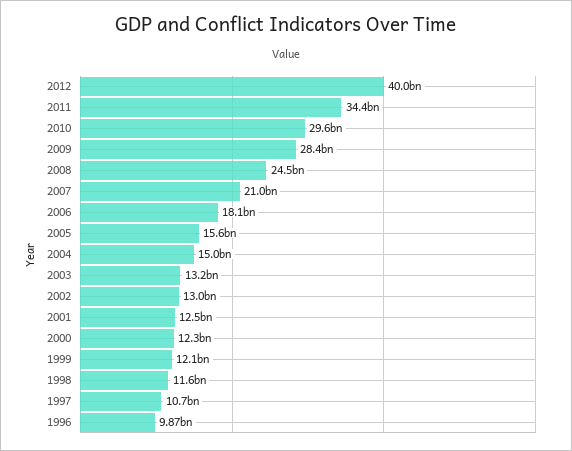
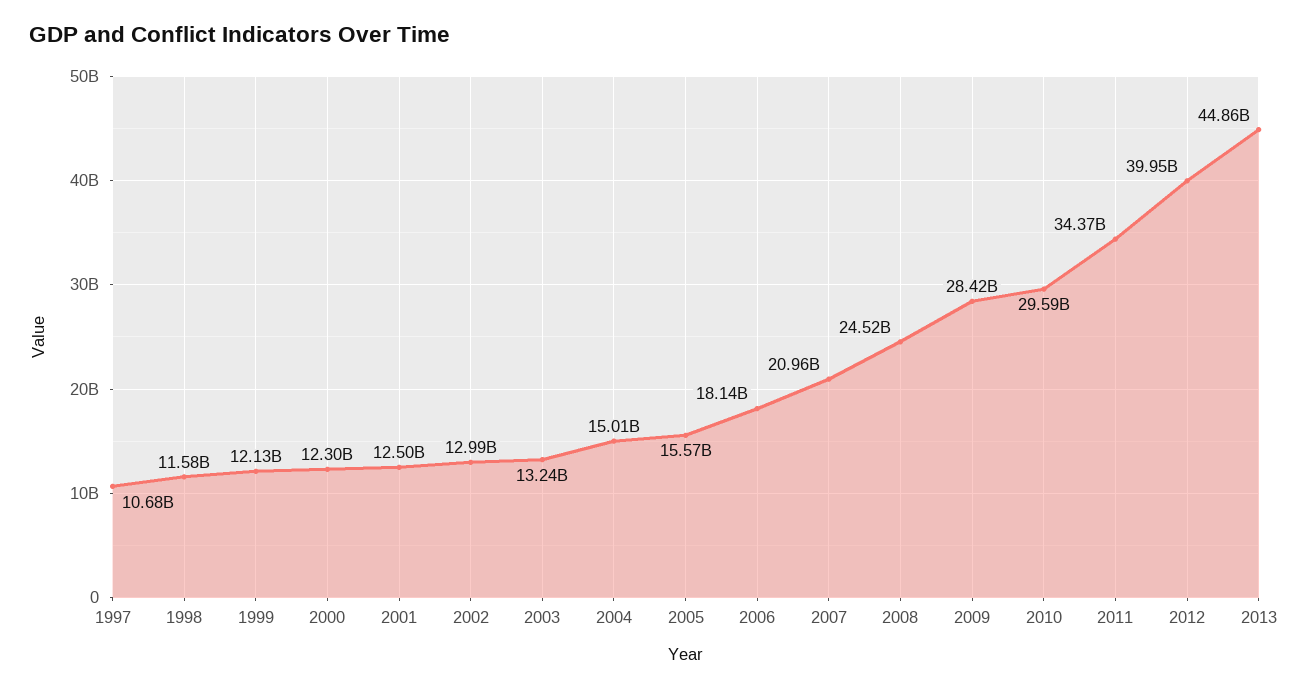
1996: 9870000000 -> none
2013: none -> 44860000000

